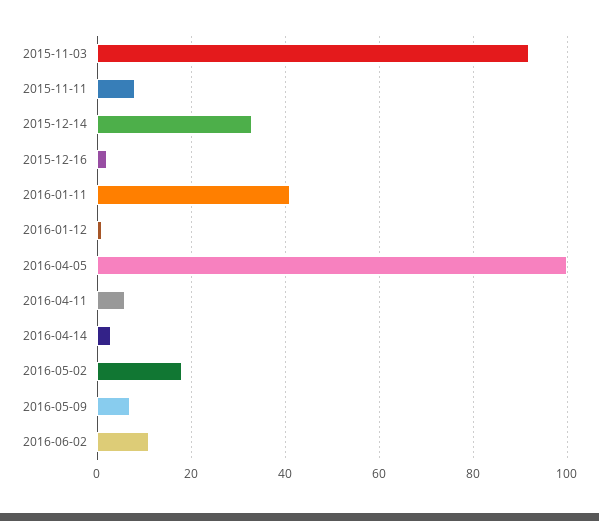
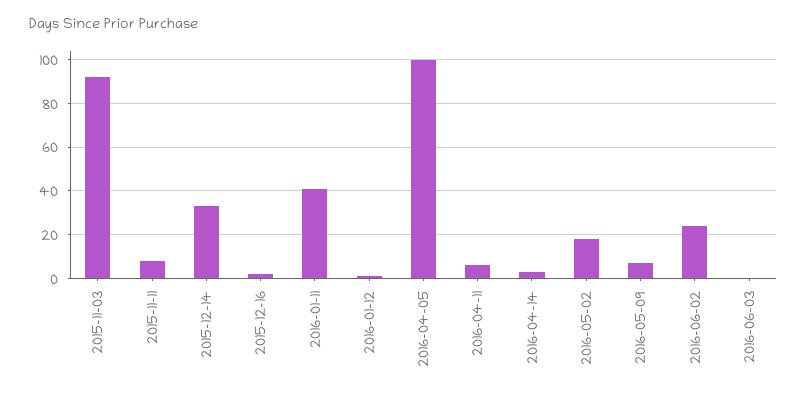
2016-06-02: 10 -> 25
2016-06-03: none -> 0

